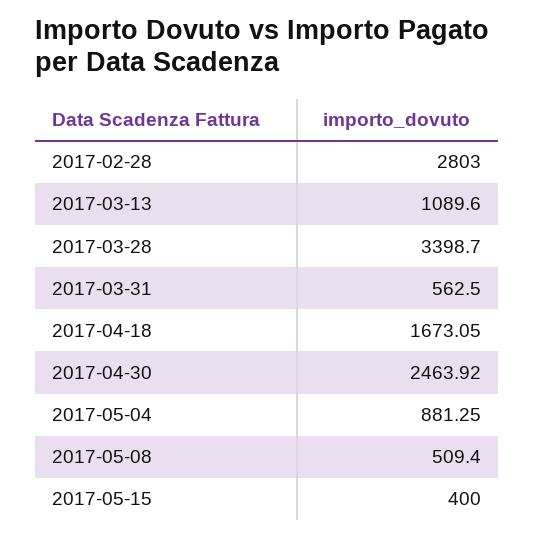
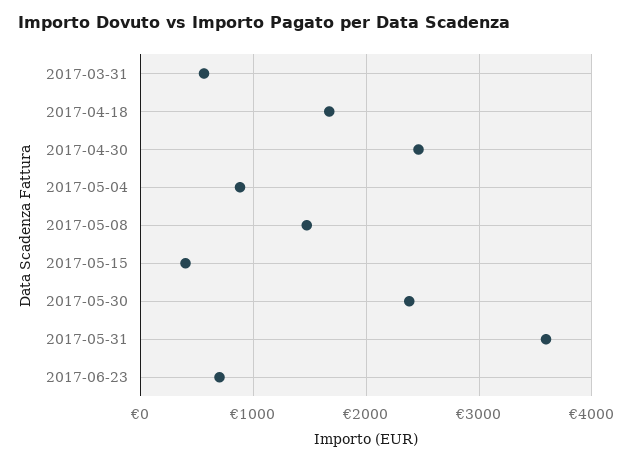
2017-02-28: 2803 -> none
2017-03-13: 1089.6 -> none
2017-03-28: 3398.7 -> none
2017-05-08: 509.4 -> 1500
2017-05-30: none -> 2400
2017-05-31: none -> 3600
2017-06-23: none -> 700

